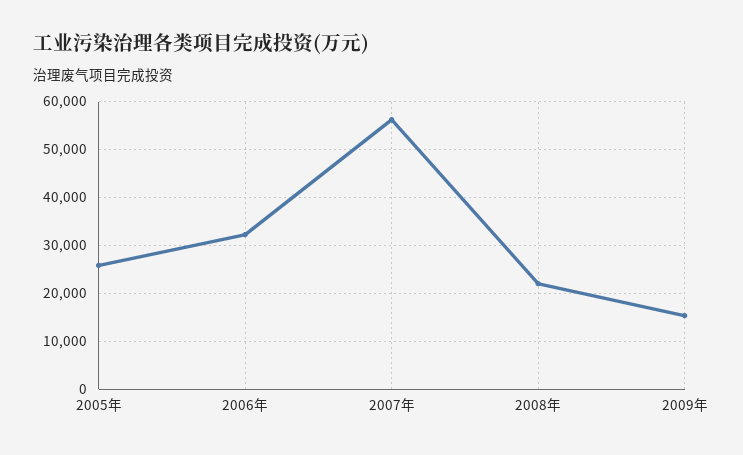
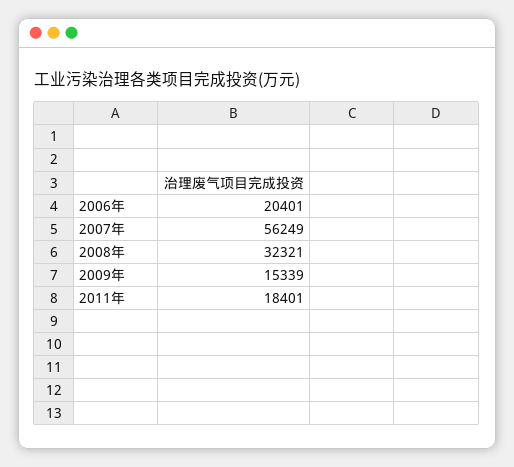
2005年: 26000 -> none
2006年: 32000 -> 20401
2008年: 22000 -> 32321
2011年: none -> 18401

